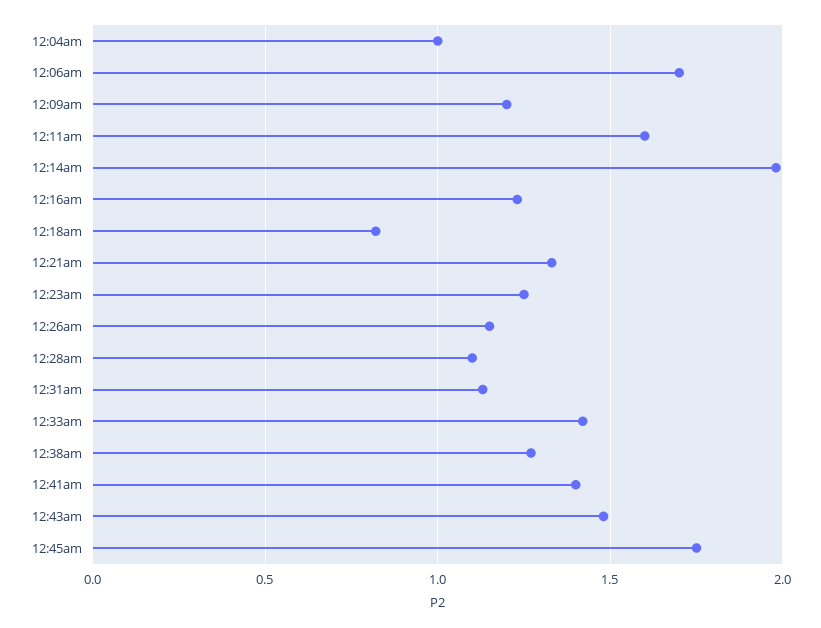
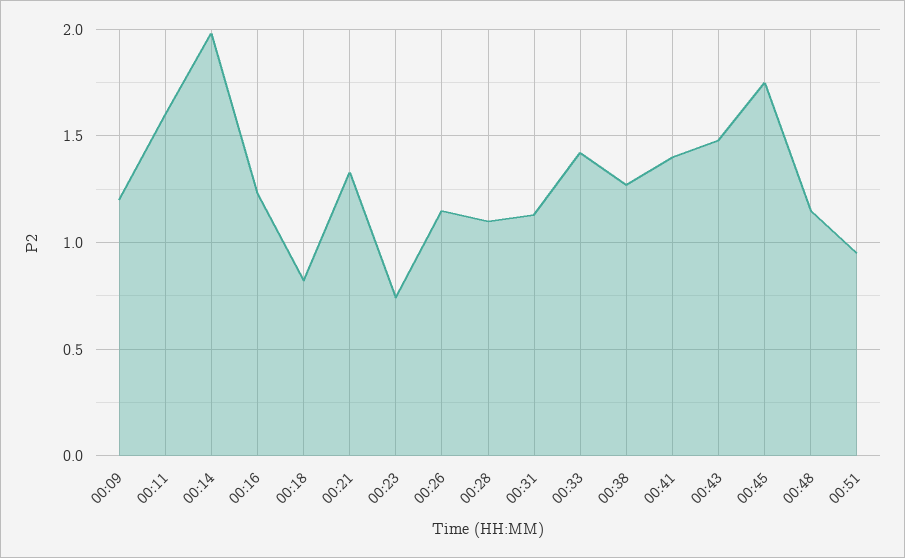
12:04am: 1 -> none
12:06am: 1.7 -> none
12:23am: 1.25 -> 0.75
00:48: none -> 1.15
00:51: none -> 0.95

